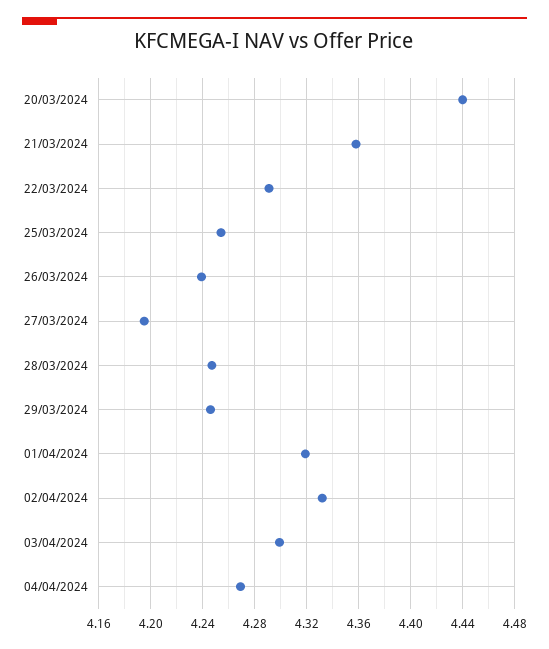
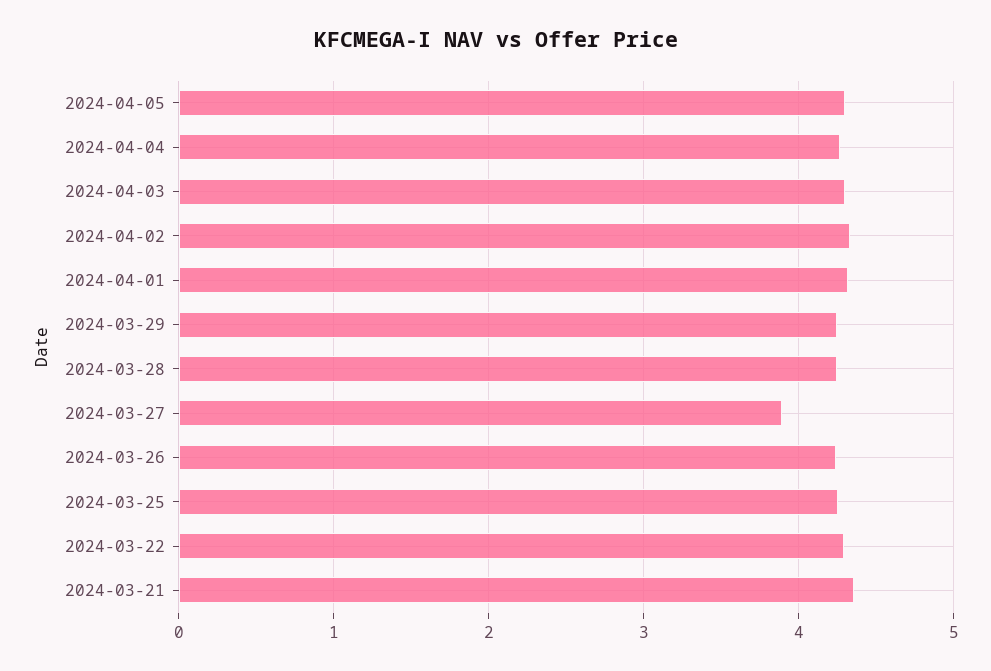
20/03/2024: 4.44 -> none
27/03/2024: 4.195 -> 3.9
2024-04-05: none -> 4.3

